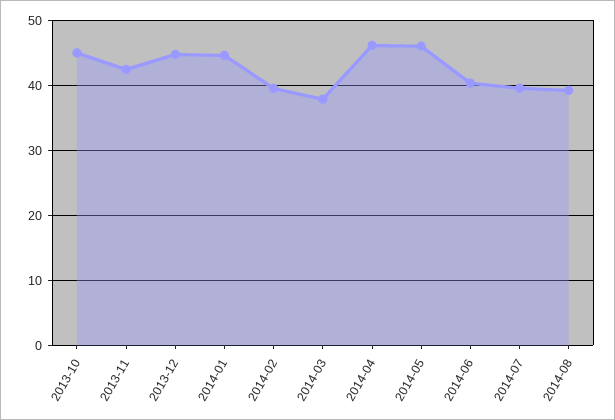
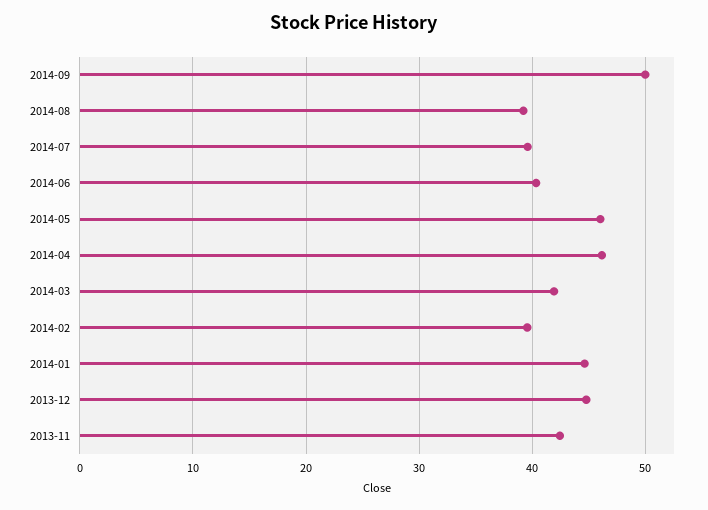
2013-10: 45 -> none
2014-03: 38 -> 42
2014-09: none -> 50

